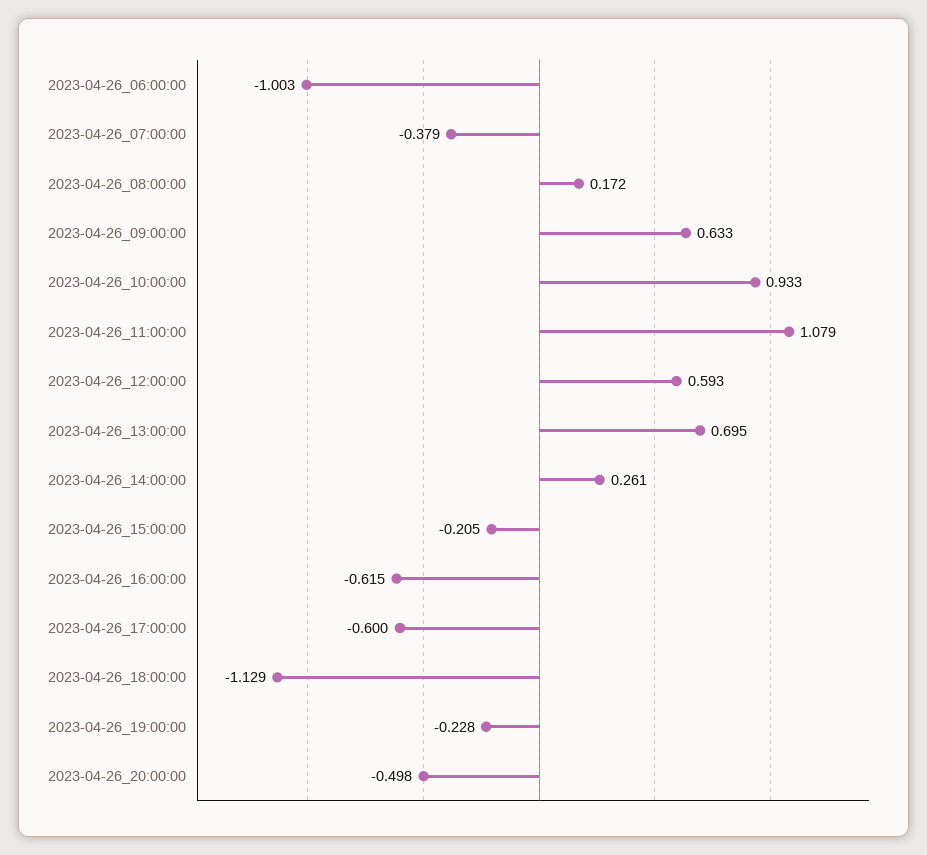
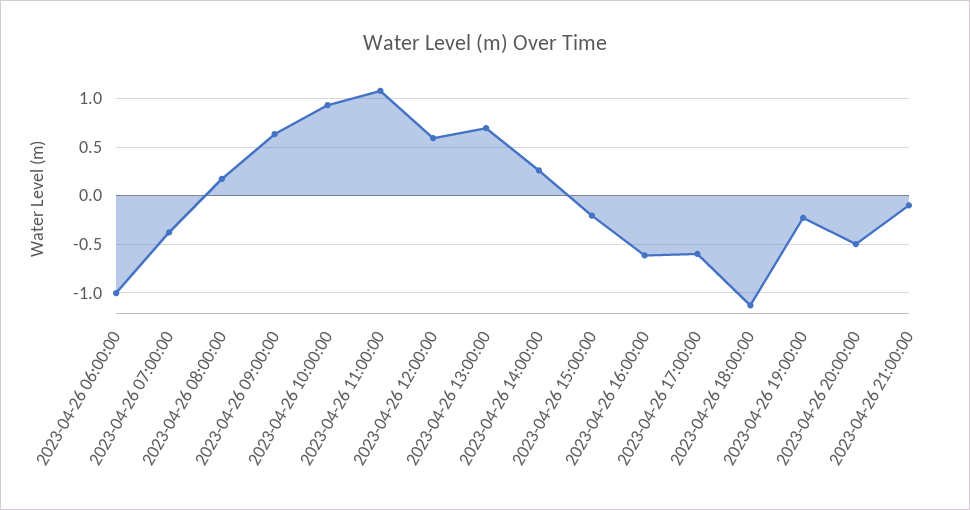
2023-04-26 21:00:00: none -> -0.1

